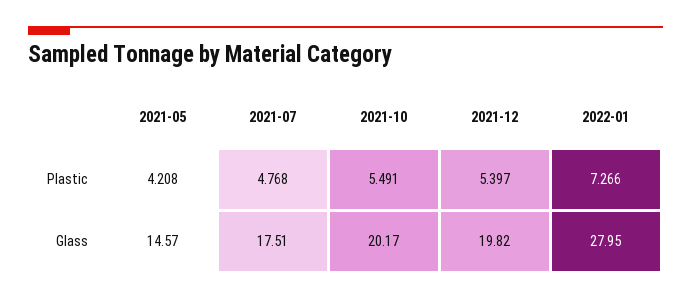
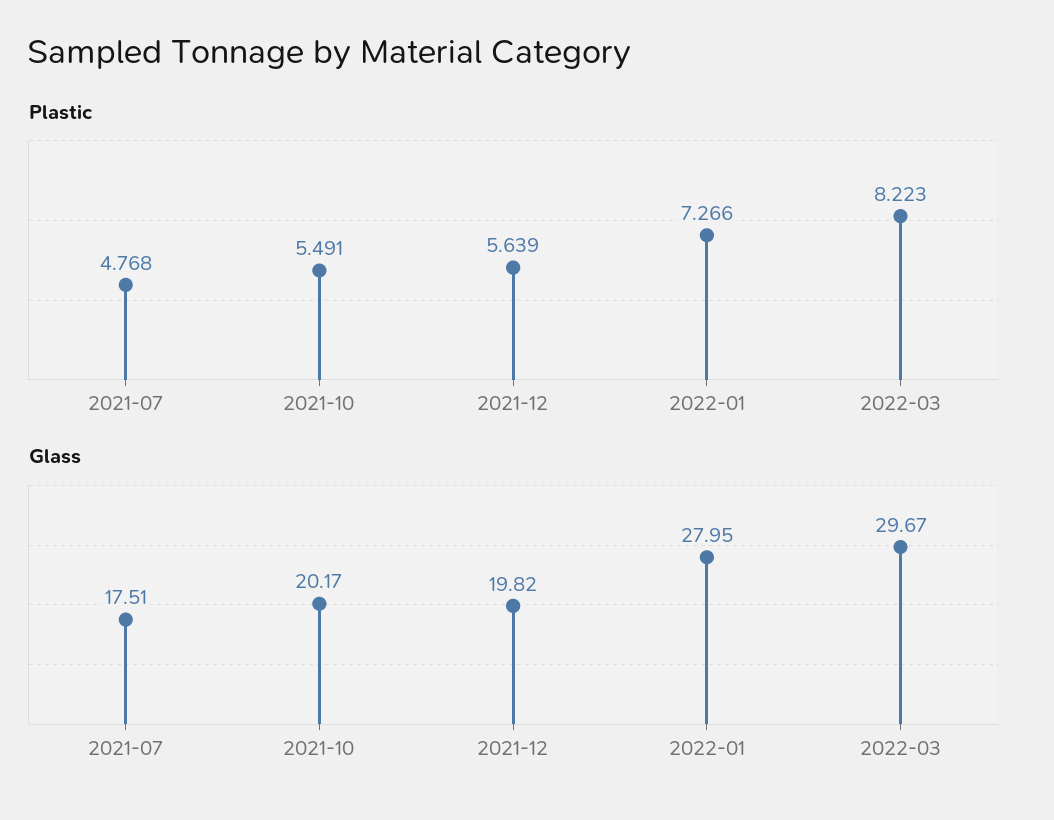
Plastic, 2021-05: 4.208 -> none
Plastic, 2021-12: 5.397 -> 5.639
Glass, 2021-05: 14.57 -> none
Plastic, 2022-03: none -> 8.223
Glass, 2022-03: none -> 29.67

